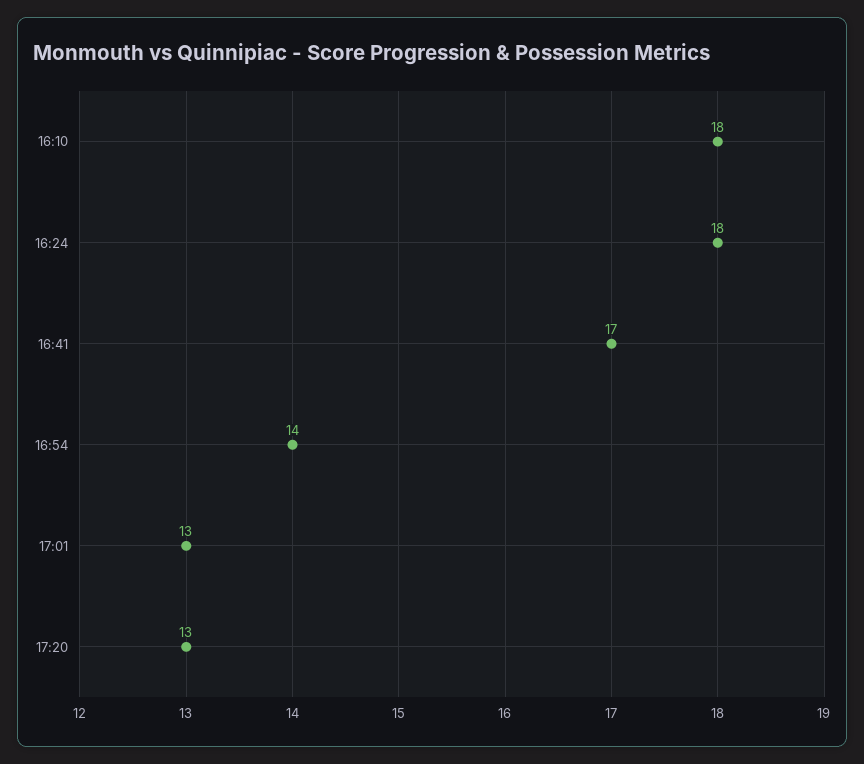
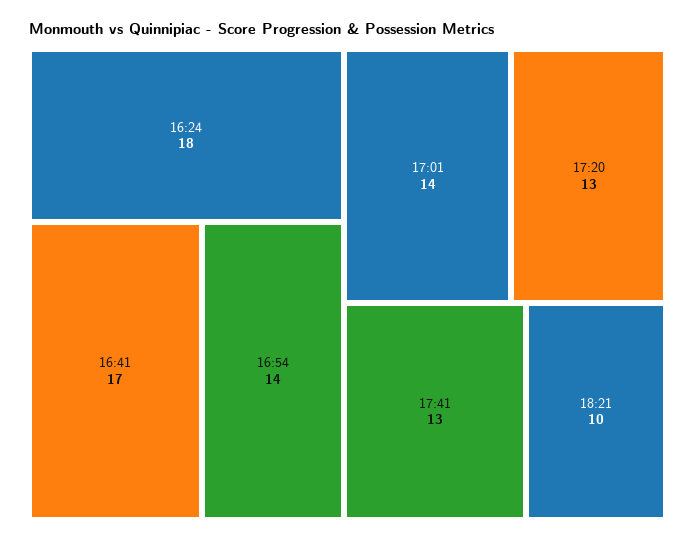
16:10: 18 -> none
17:01: 13 -> 14
17:41: none -> 13
18:21: none -> 10

